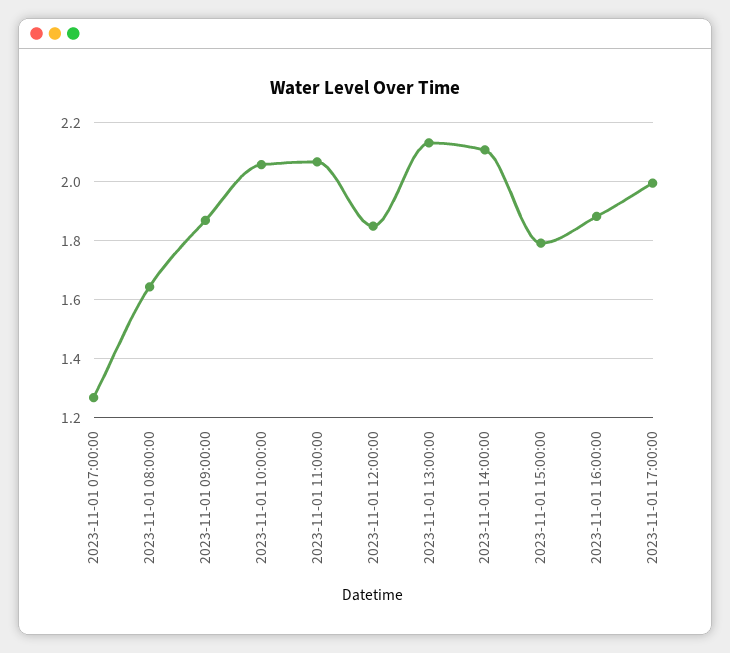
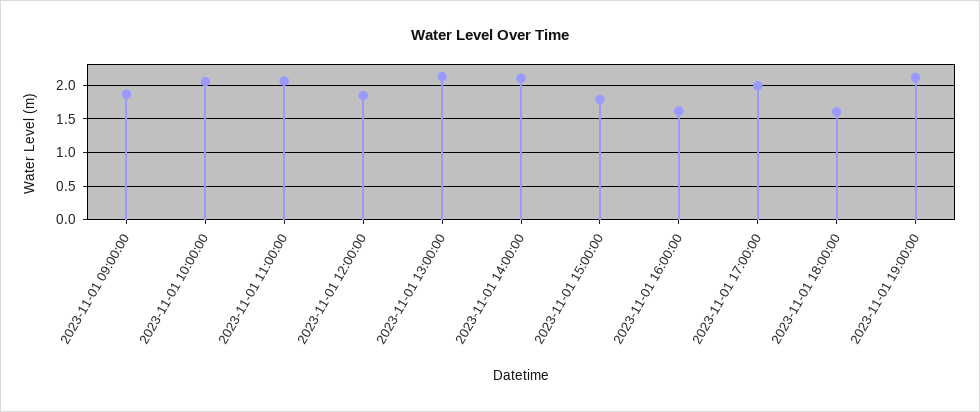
2023-11-01 07:00:00: 1.275 -> none
2023-11-01 08:00:00: 1.65 -> none
2023-11-01 16:00:00: 1.875 -> 1.6
2023-11-01 18:00:00: none -> 1.6
2023-11-01 19:00:00: none -> 2.1

